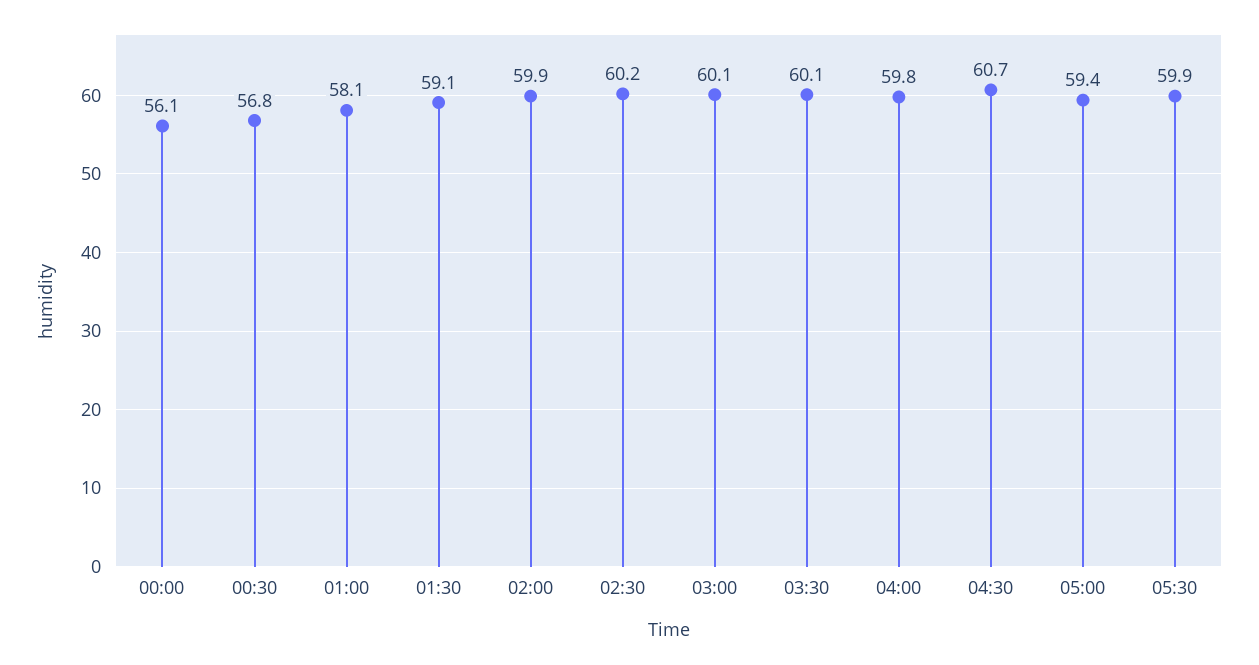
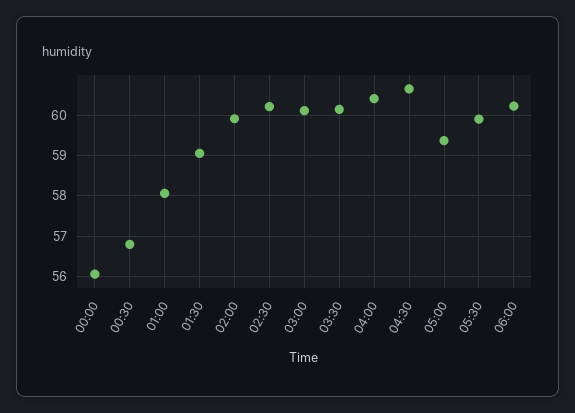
04:00: 59.8 -> 60.4
06:00: none -> 60.2

